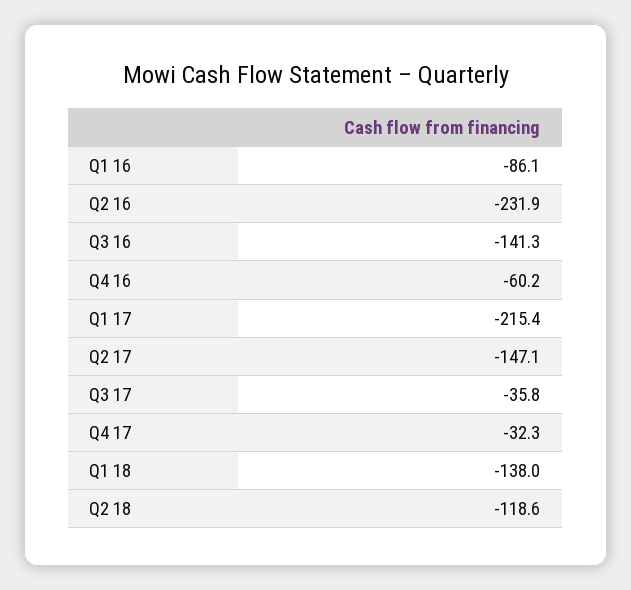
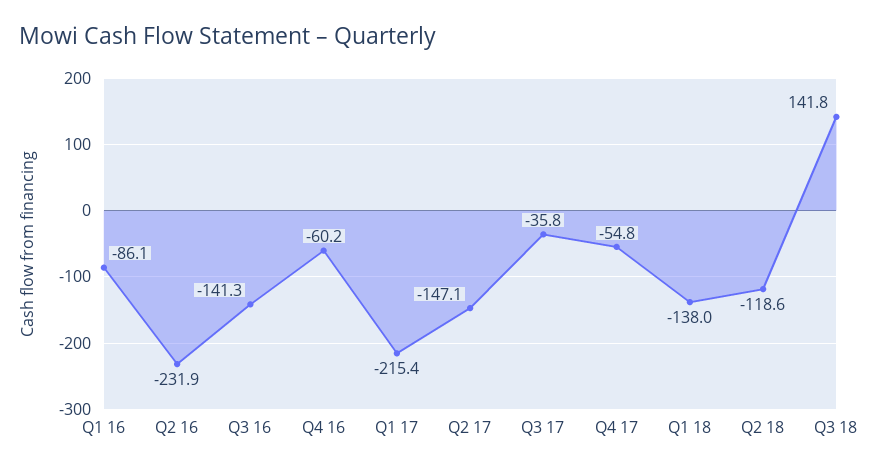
Q4 17: -32.3 -> -54.8
Q3 18: none -> 141.8

